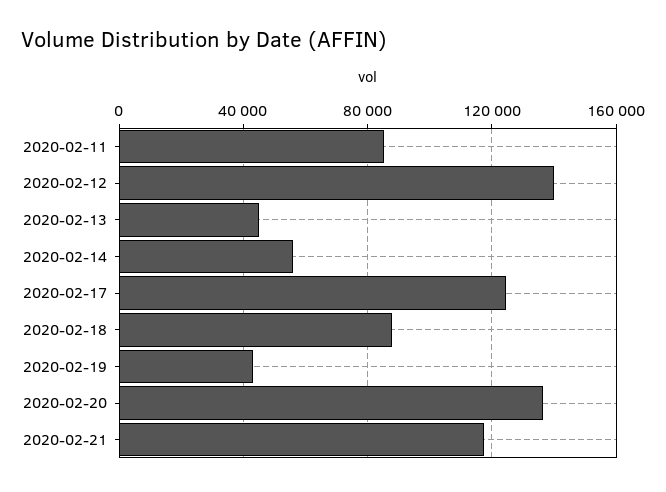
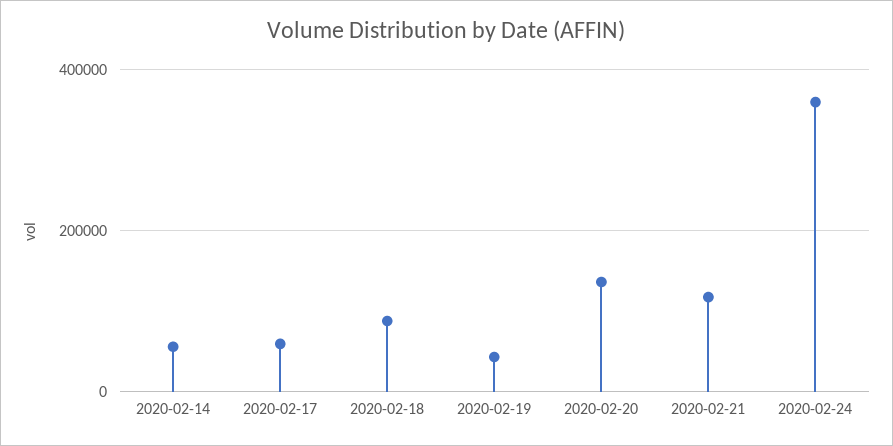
2020-02-11: 85000 -> none
2020-02-12: 140000 -> none
2020-02-13: 45000 -> none
2020-02-17: 125000 -> 60000
2020-02-24: none -> 360000

